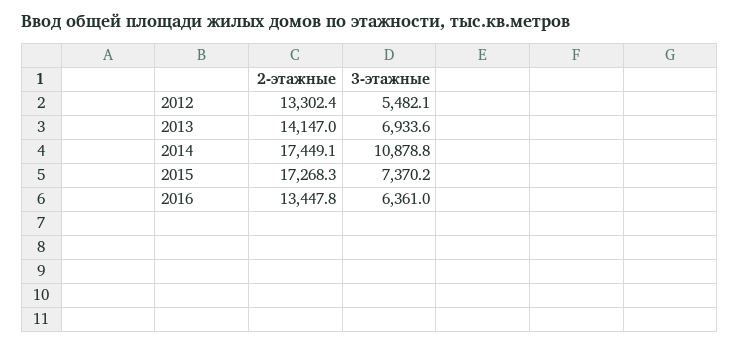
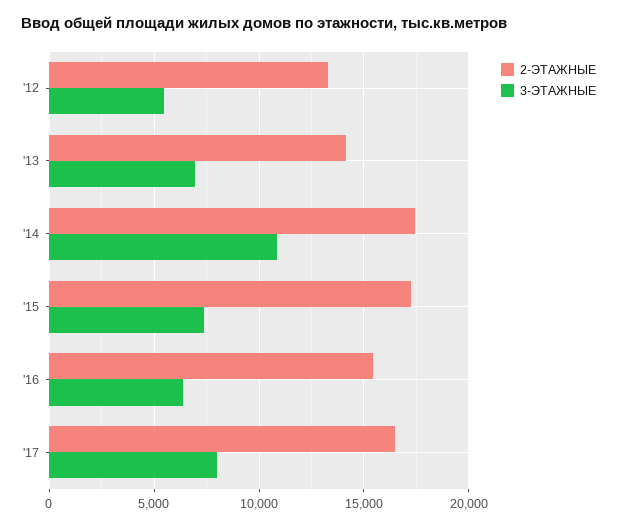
2-этажные, 2016: 13447.8 -> 15500
2-этажные, '17: none -> 16500
3-этажные, '17: none -> 8000

